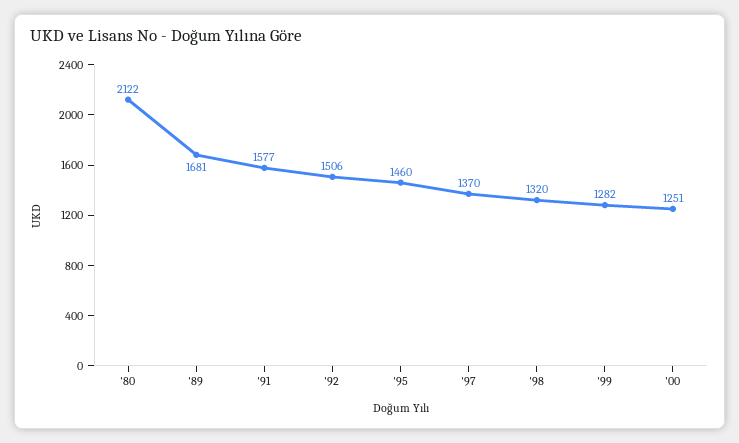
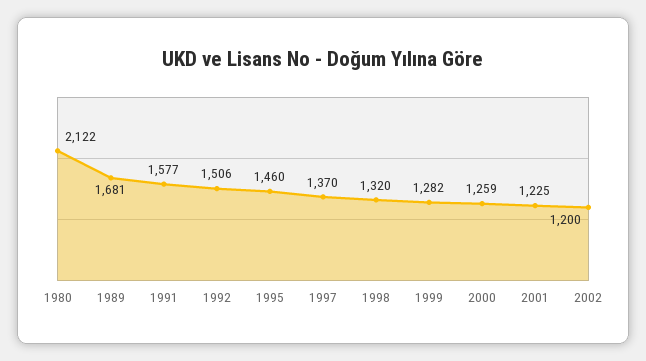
'00: 1251 -> 1259
2001: none -> 1225
2002: none -> 1200

